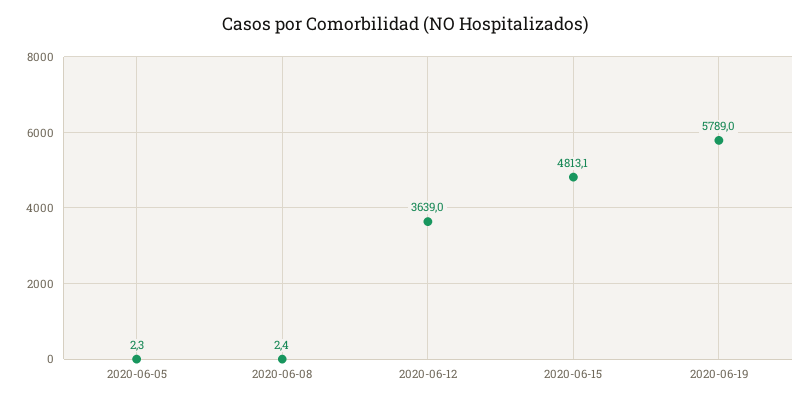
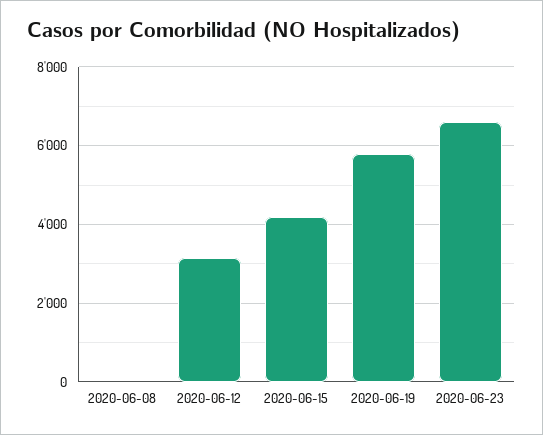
2020-06-05: 2.3 -> none
2020-06-12: 3639 -> 3200
2020-06-15: 4813.1 -> 4200
2020-06-23: none -> 6600

